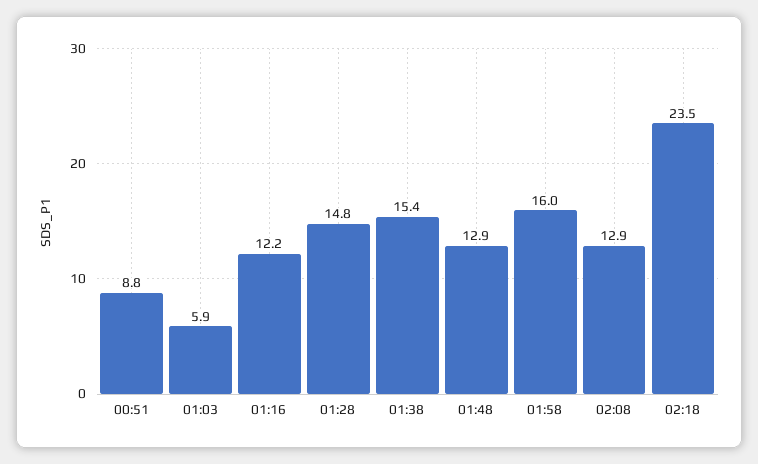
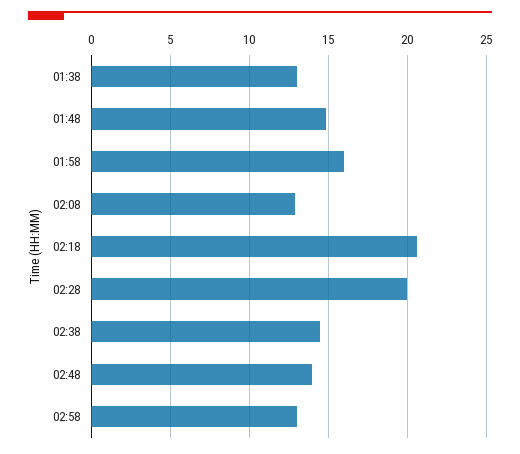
00:51: 8.8 -> none
01:03: 5.9 -> none
01:16: 12.2 -> none
01:28: 14.8 -> none
01:38: 15.4 -> 13
01:48: 12.9 -> 15
02:18: 23.5 -> 20.5
02:28: none -> 20
02:38: none -> 14.5
02:48: none -> 14
02:58: none -> 13

